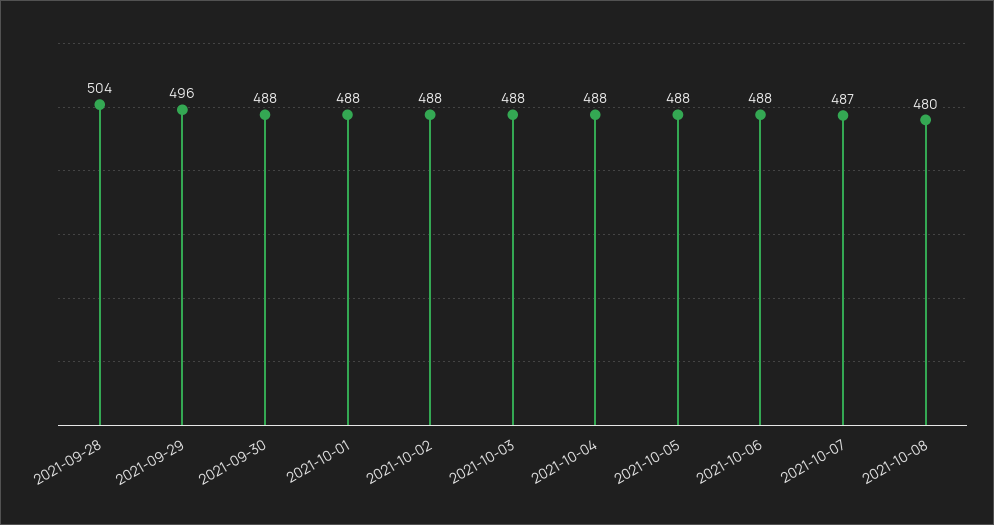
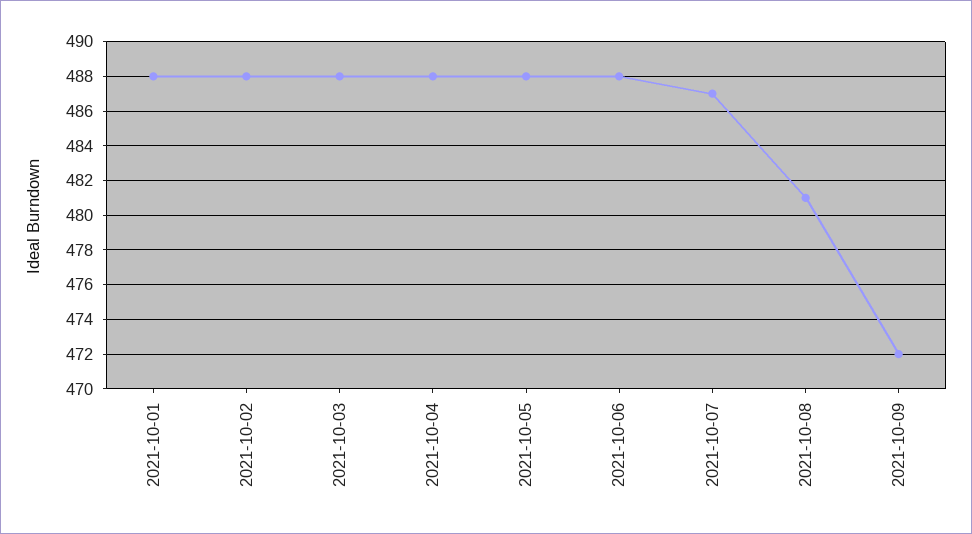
2021-09-28: 504 -> none
2021-09-29: 496 -> none
2021-09-30: 488 -> none
2021-10-08: 480 -> 481
2021-10-09: none -> 472

